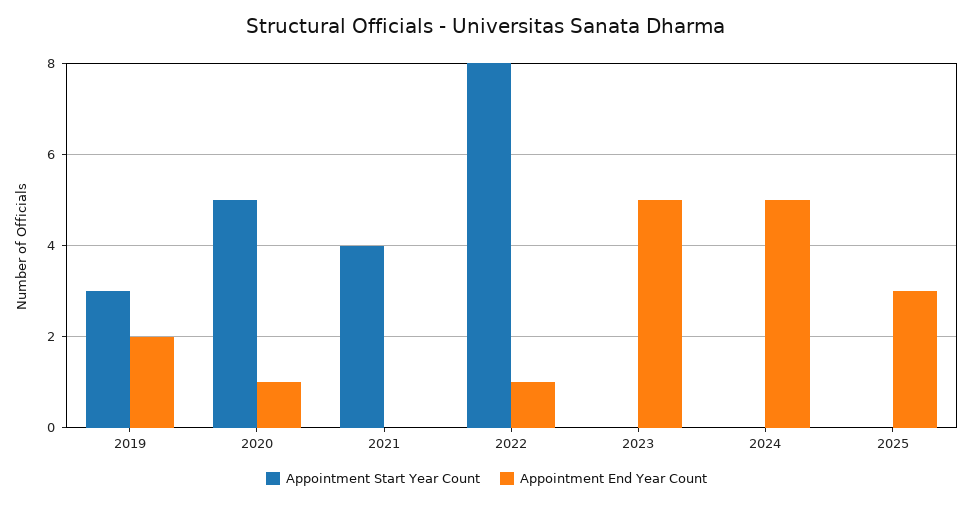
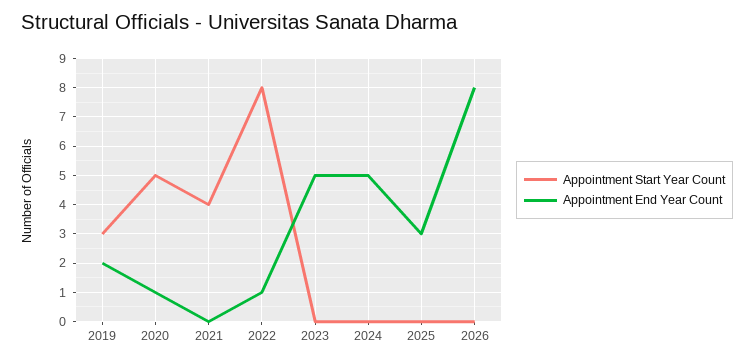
Appointment Start Year Count, 2026: none -> 0
Appointment End Year Count, 2026: none -> 8

